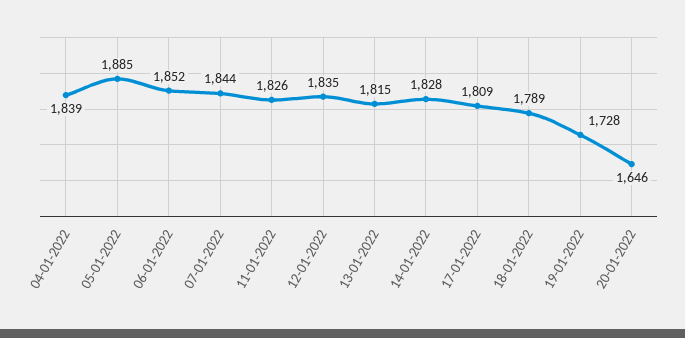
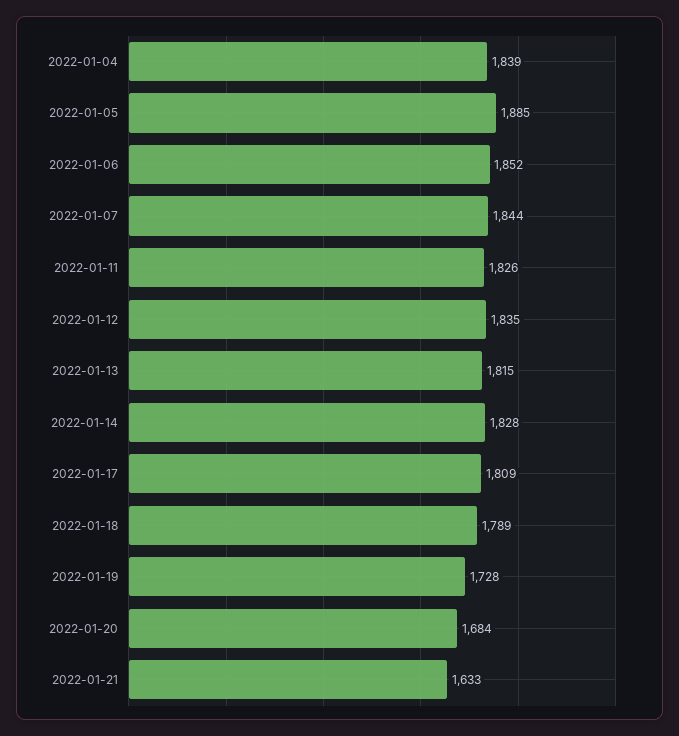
20-01-2022: 1646 -> 1684
2022-01-21: none -> 1633

